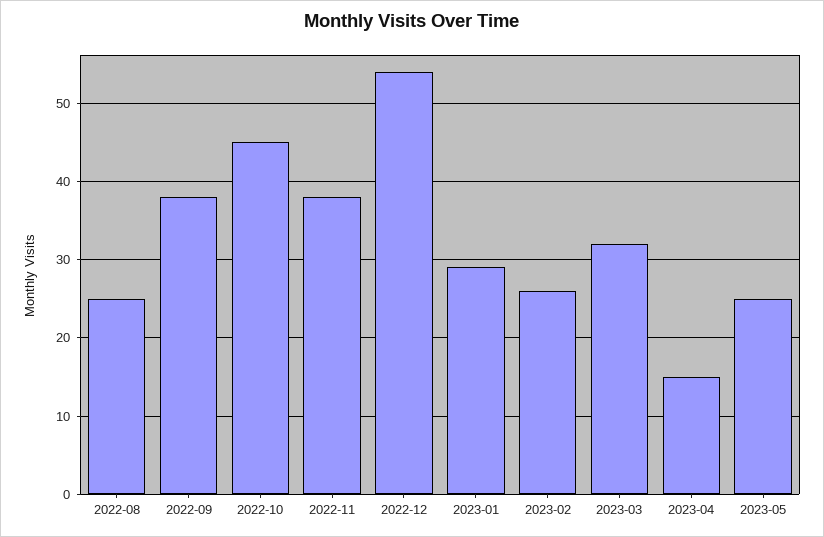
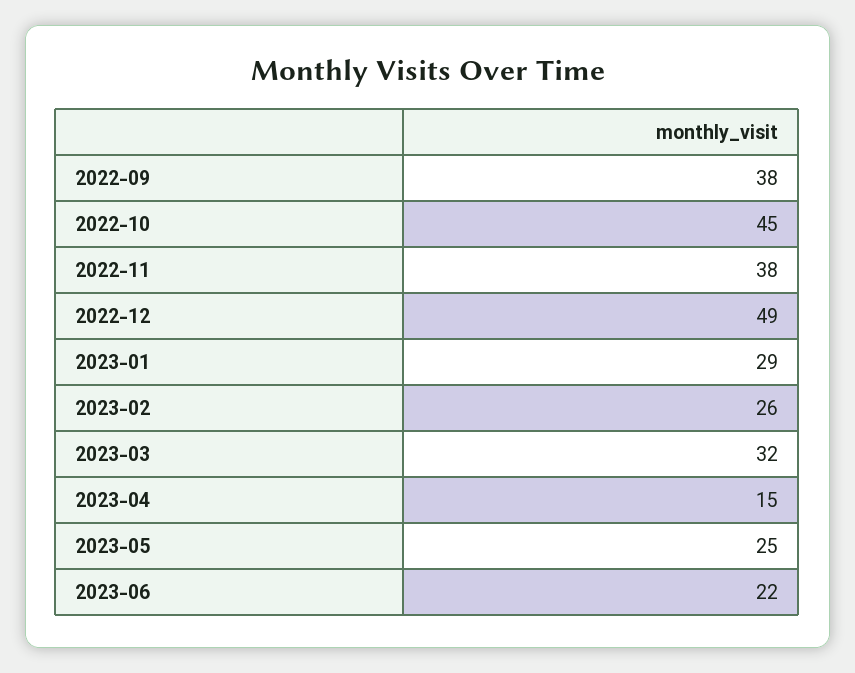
2022-08: 25 -> none
2022-12: 54 -> 49
2023-06: none -> 22

